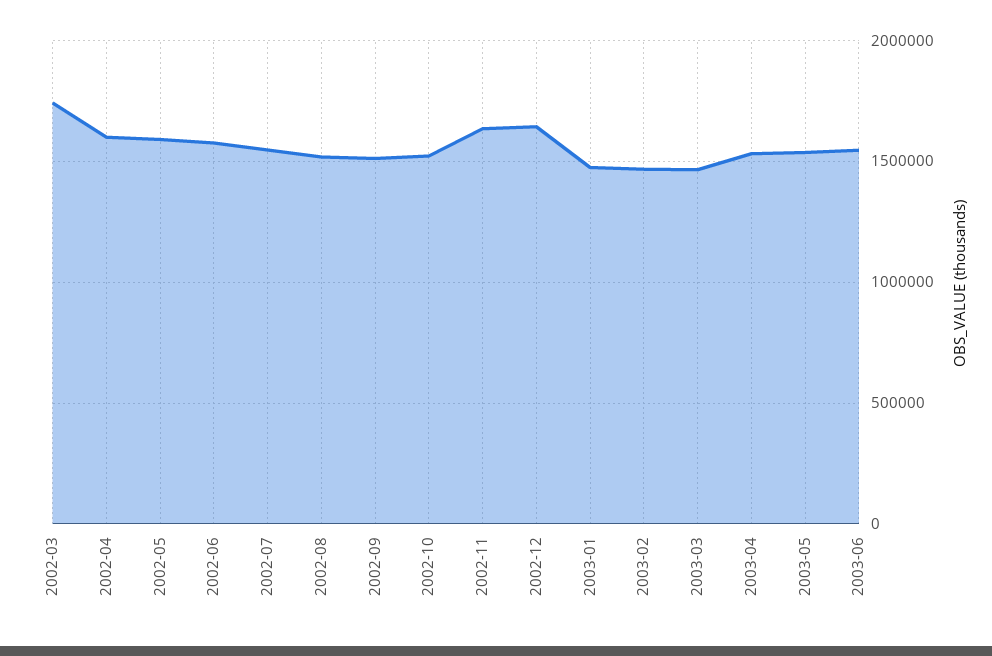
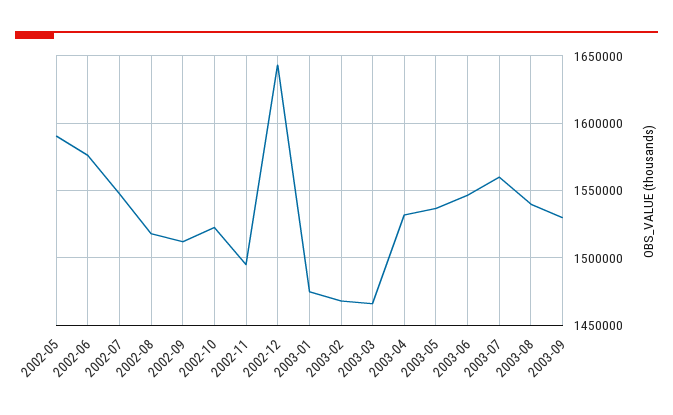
2002-03: 1750000 -> none
2002-04: 1600000 -> none
2002-11: 1650000 -> 1495000
2003-07: none -> 1560000
2003-08: none -> 1540000
2003-09: none -> 1530000

